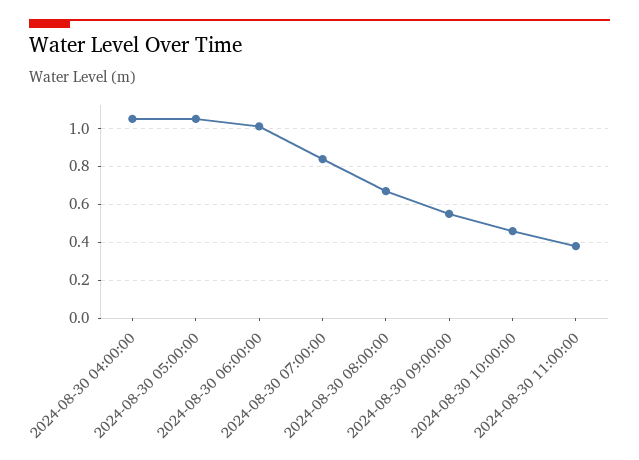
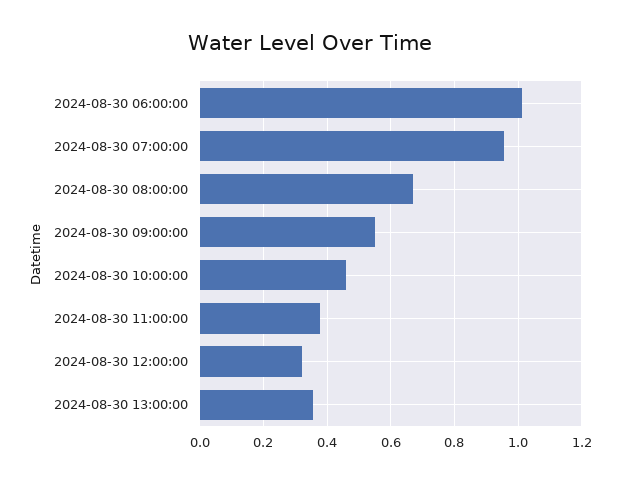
2024-08-30 04:00:00: 1.05 -> none
2024-08-30 05:00:00: 1.05 -> none
2024-08-30 07:00:00: 0.85 -> 0.96
2024-08-30 12:00:00: none -> 0.32
2024-08-30 13:00:00: none -> 0.36

